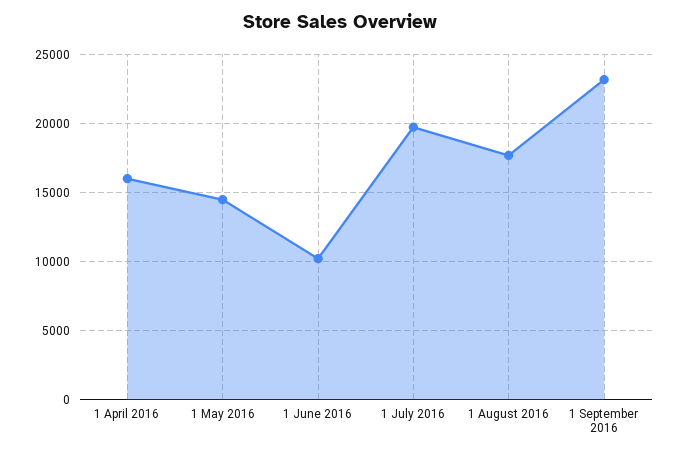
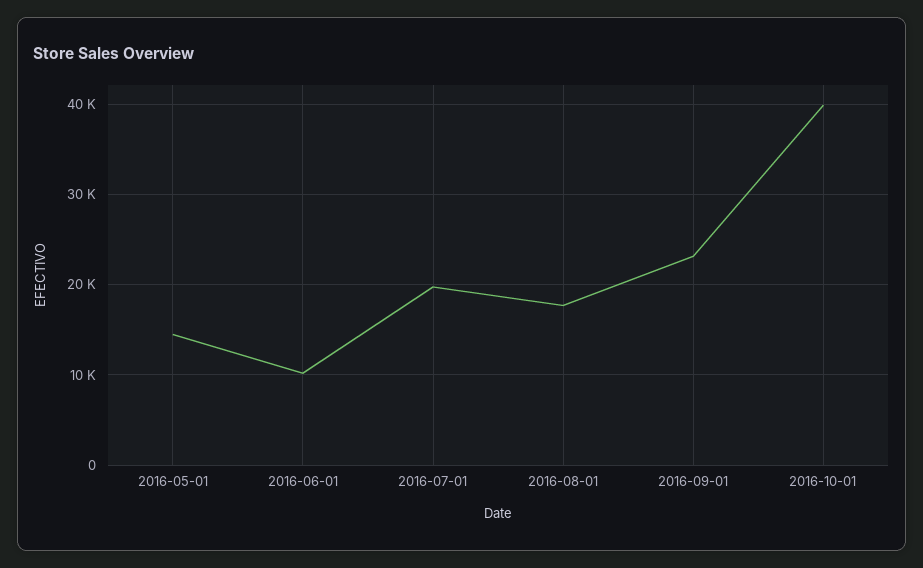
1 April 2016: 16000 -> none
2016-10-01: none -> 40000

